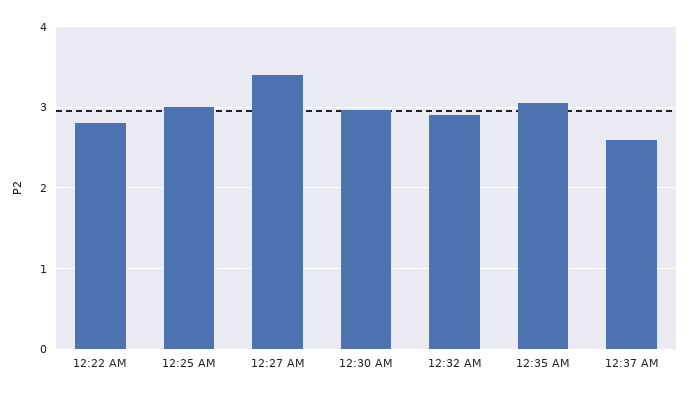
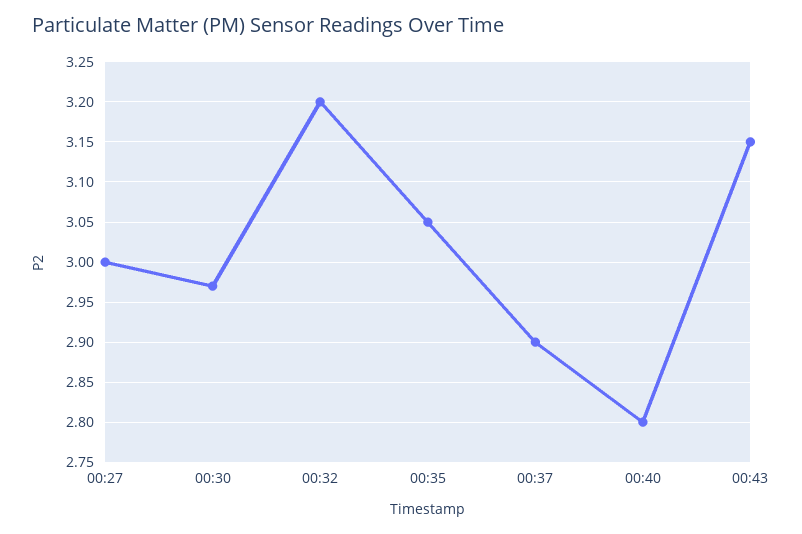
12:22 AM: 2.8 -> none
12:25 AM: 3 -> none
12:27 AM: 3.4 -> 3
12:32 AM: 2.9 -> 3.2
12:37 AM: 2.6 -> 2.9
00:40: none -> 2.8
00:43: none -> 3.15

